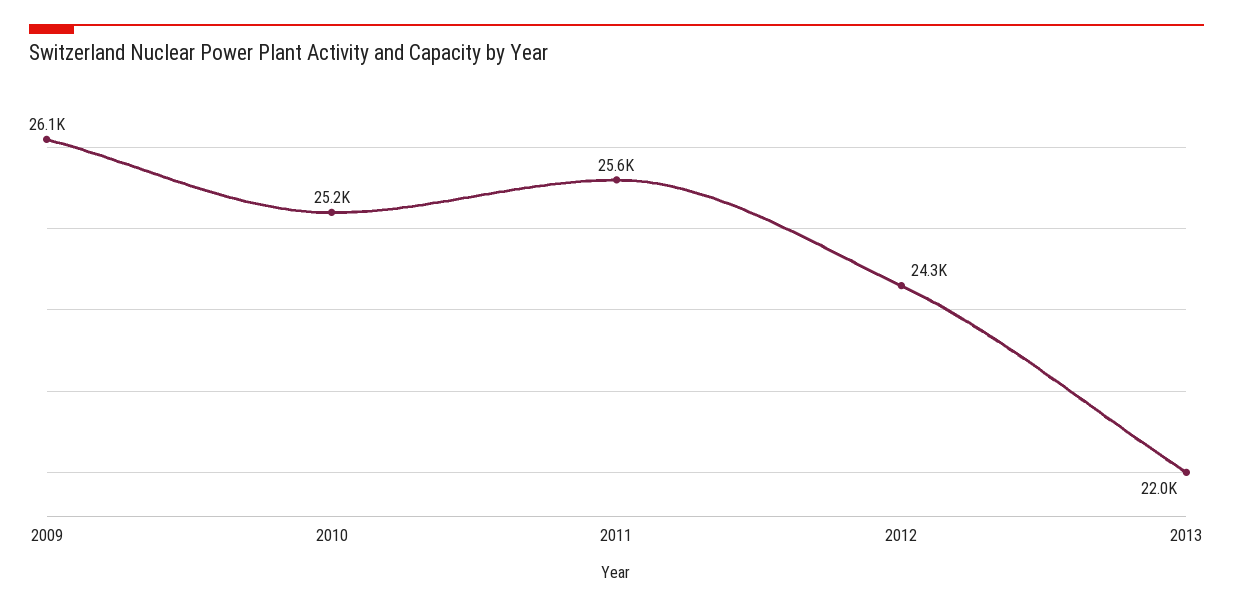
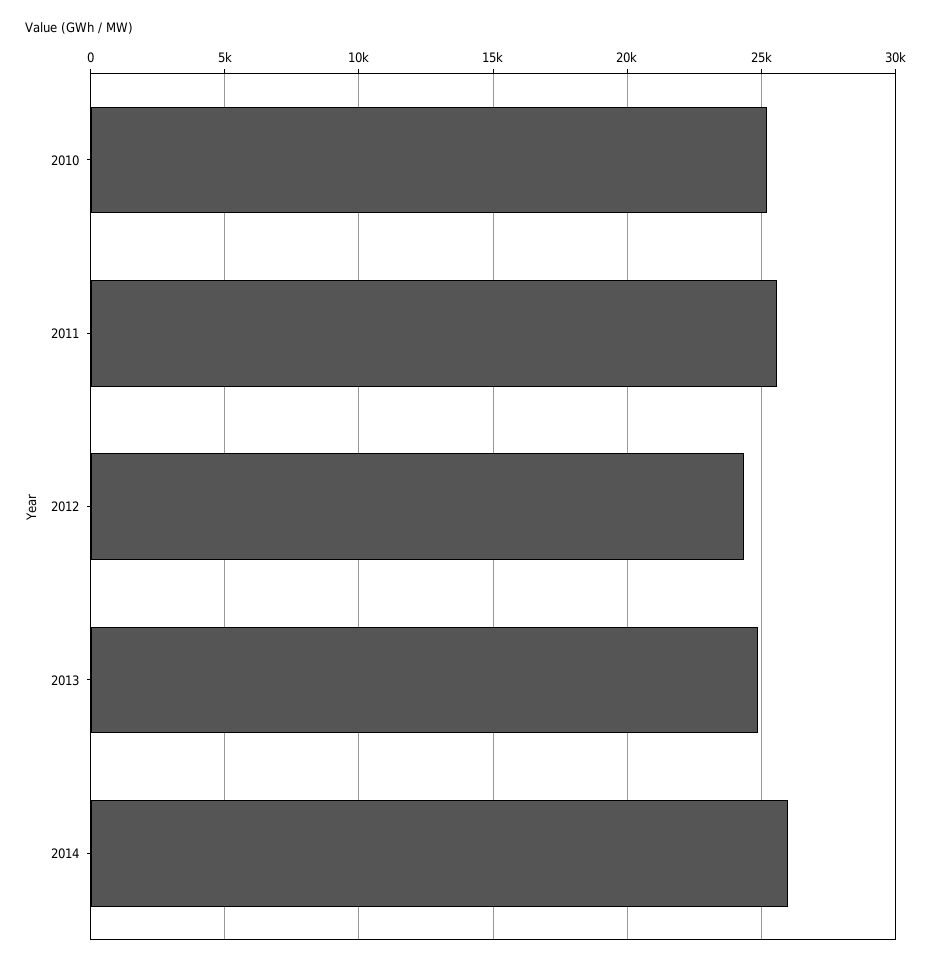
2009: 26100 -> none
2013: 22000 -> 25000
2014: none -> 26000

